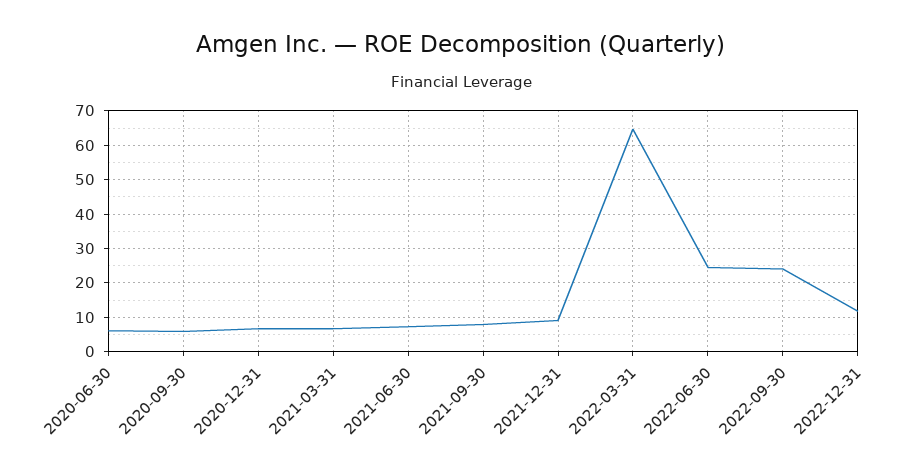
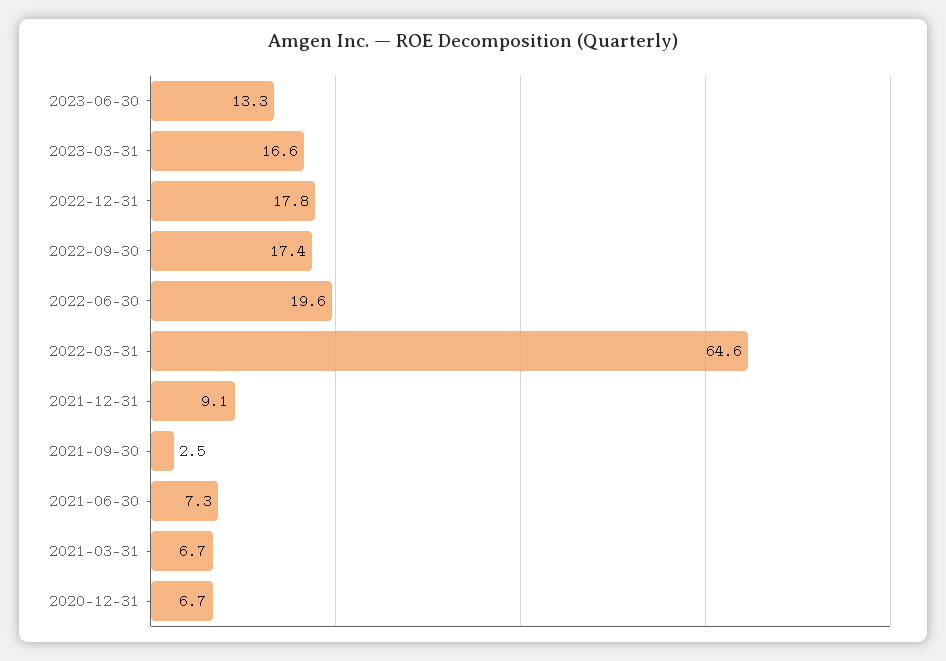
2020-06-30: 6 -> none
2020-09-30: 6 -> none
2021-09-30: 8 -> 2.5
2022-06-30: 24 -> 19.6
2022-09-30: 24 -> 17.4
2022-12-31: 12 -> 17.8
2023-06-30: none -> 13.3
2023-03-31: none -> 16.6

